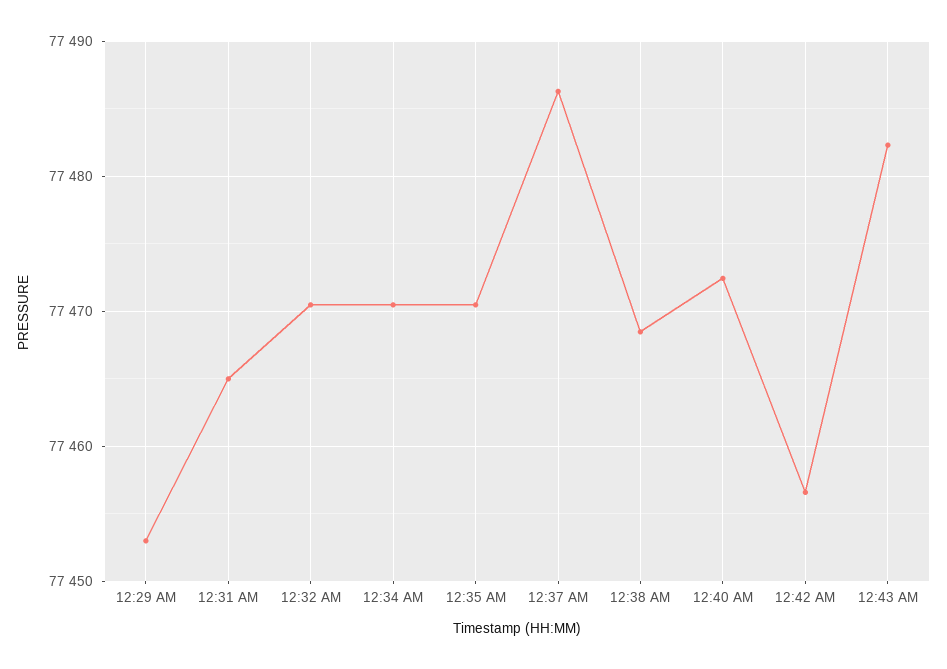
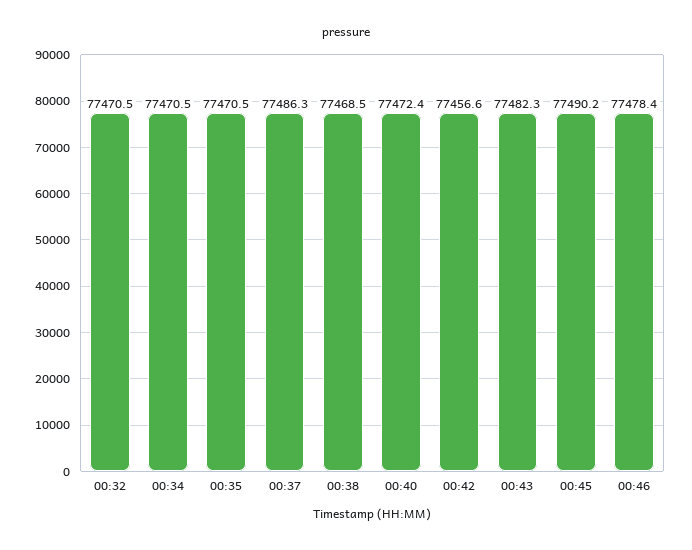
12:29 AM: 77453 -> none
12:31 AM: 77465 -> none
00:45: none -> 77490.2
00:46: none -> 77478.4

